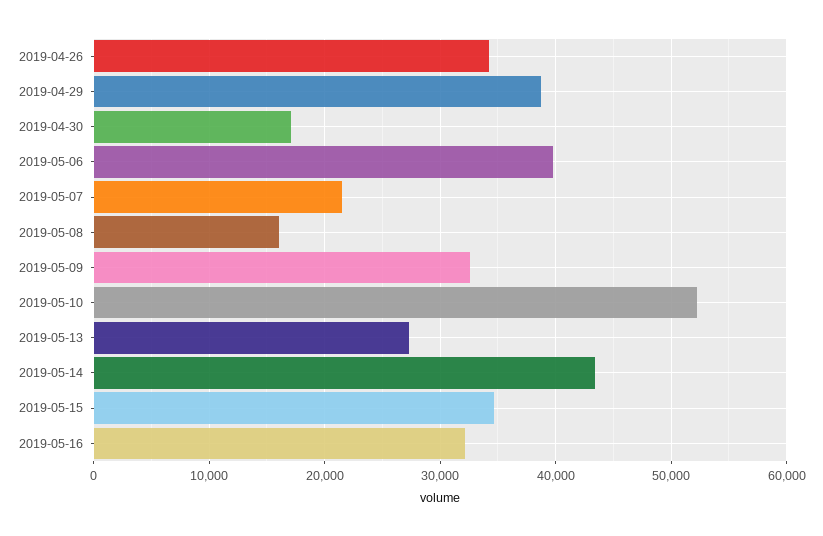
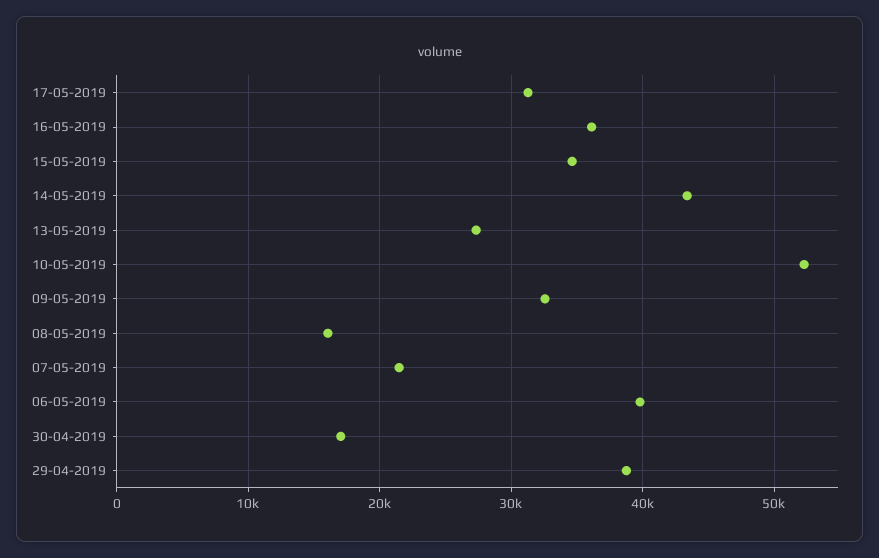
2019-04-26: 34000 -> none
2019-05-16: 32000 -> 36000
17-05-2019: none -> 31000

